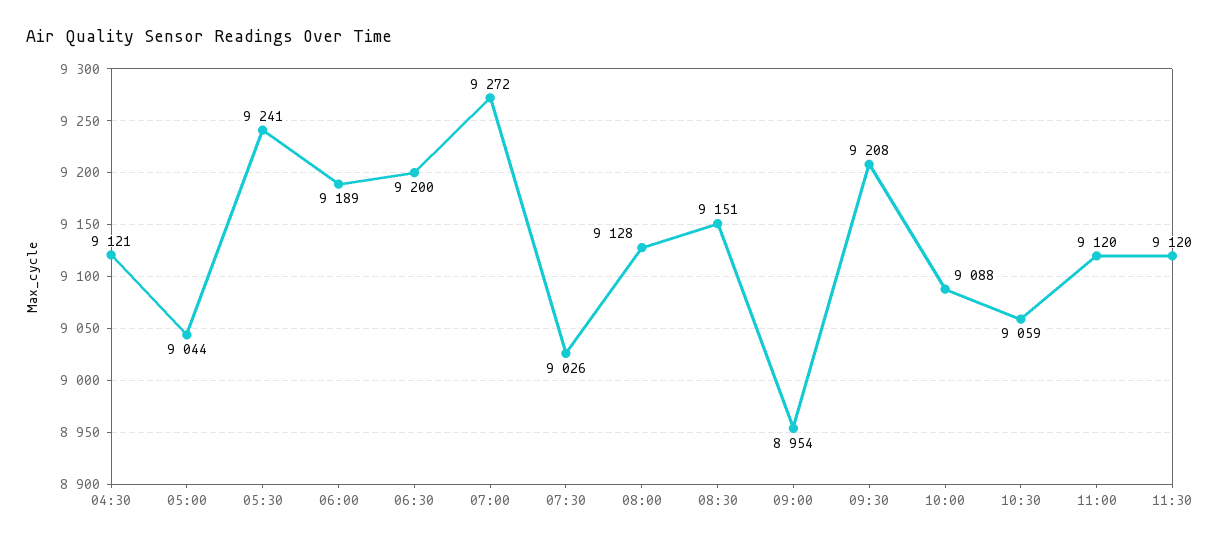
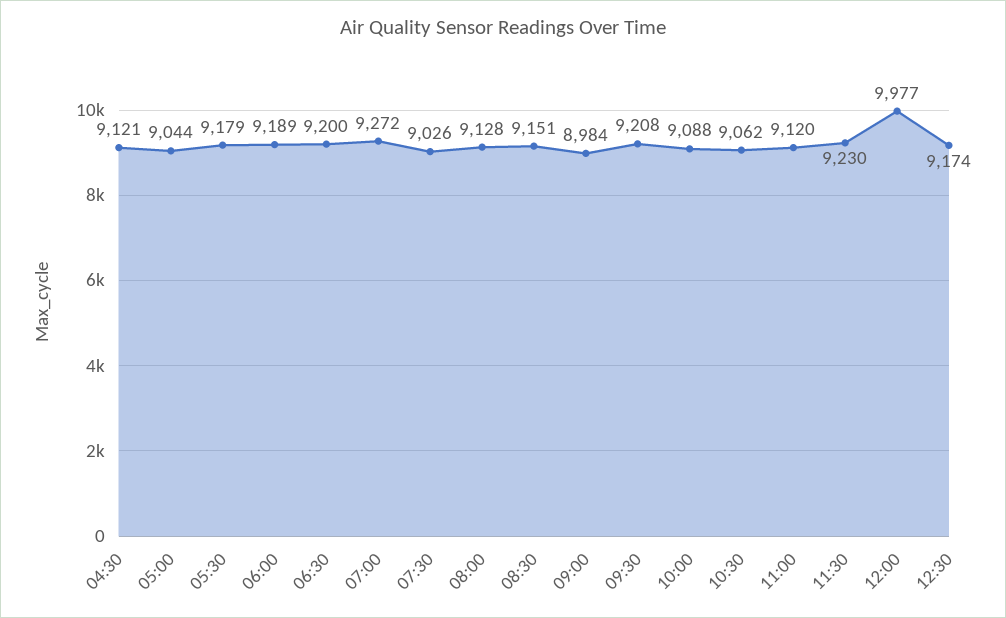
05:30: 9241 -> 9179
09:00: 8954 -> 8984
10:30: 9059 -> 9062
11:30: 9120 -> 9230
12:00: none -> 9977
12:30: none -> 9174

